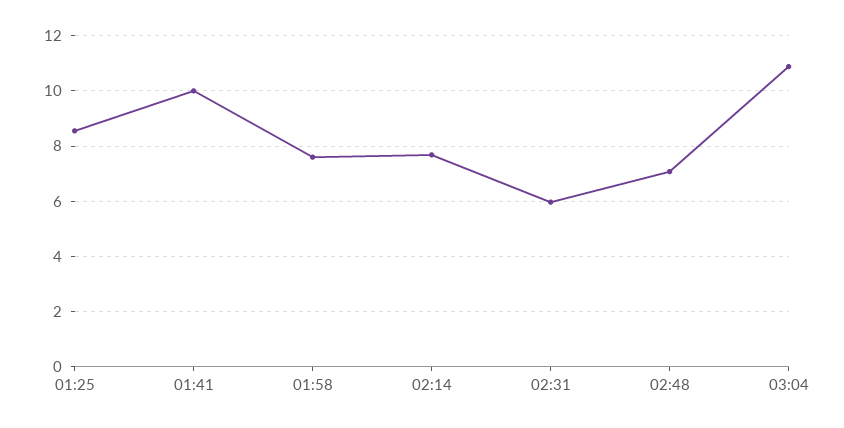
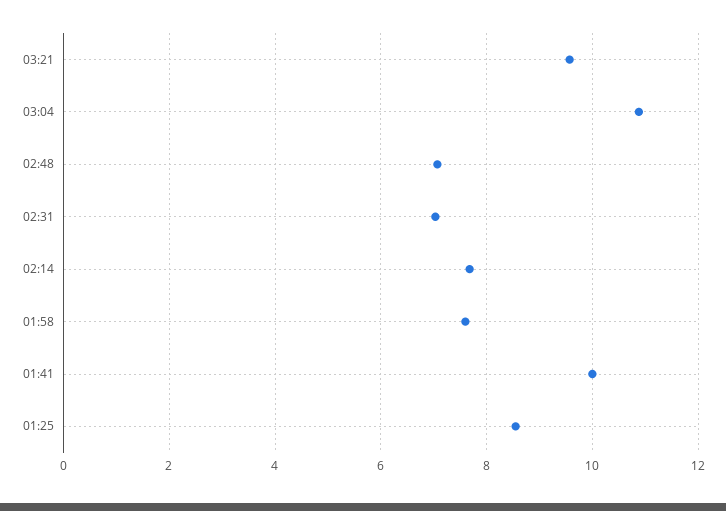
02:31: 6 -> 7
03:21: none -> 9.6

